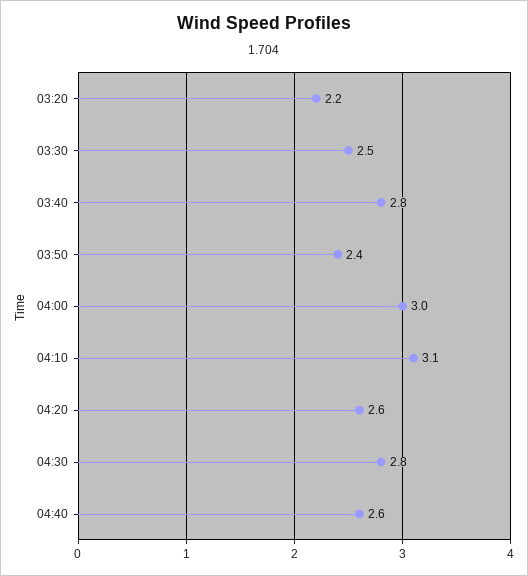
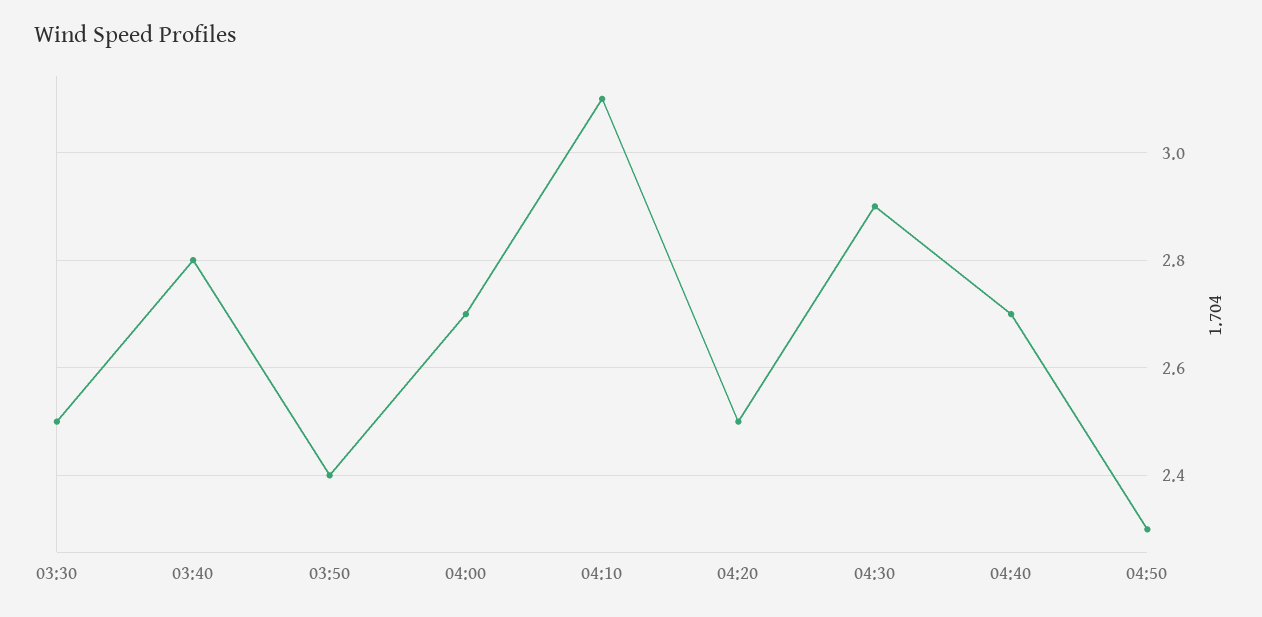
03:20: 2.2 -> none
04:00: 3 -> 2.7
04:20: 2.6 -> 2.5
04:30: 2.8 -> 2.9
04:40: 2.6 -> 2.7
04:50: none -> 2.3

